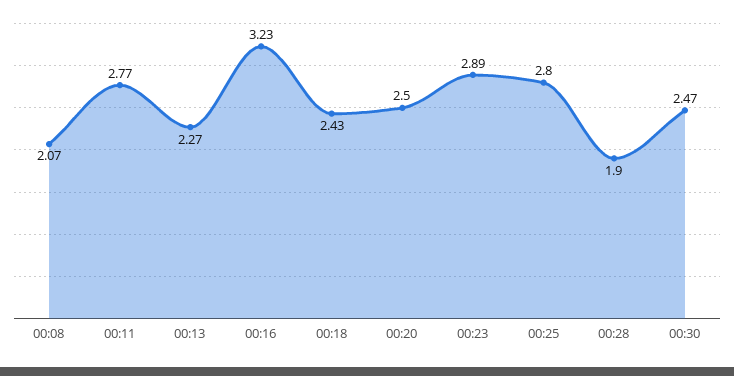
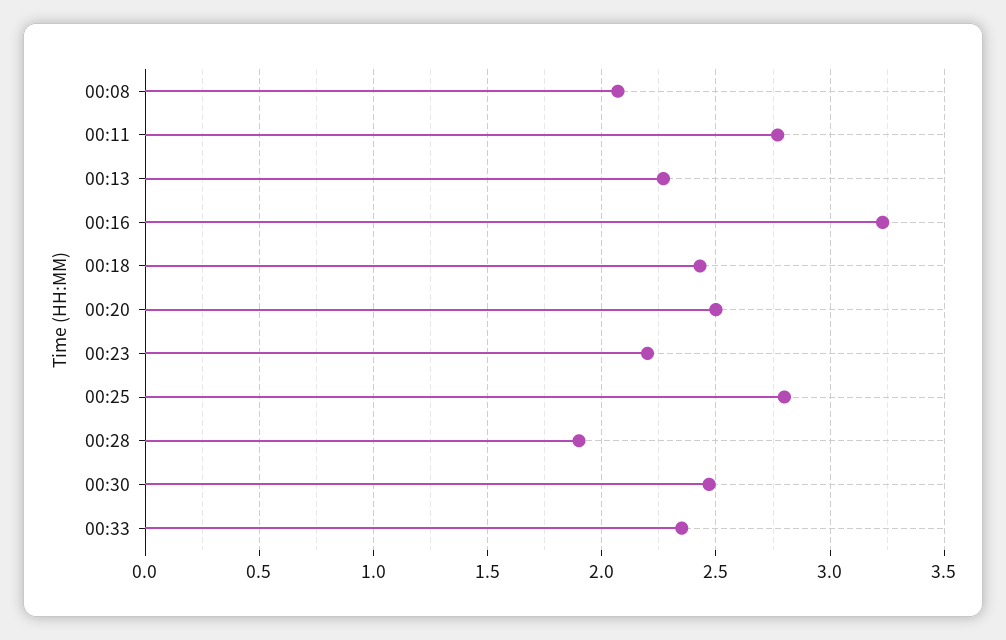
00:23: 2.89 -> 2.2
00:33: none -> 2.35

